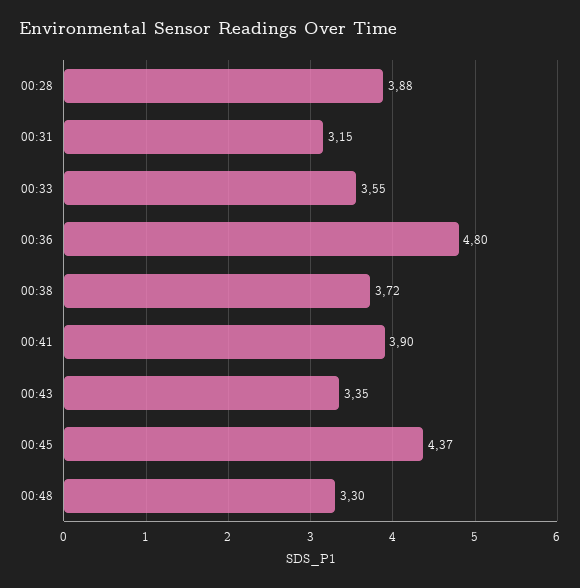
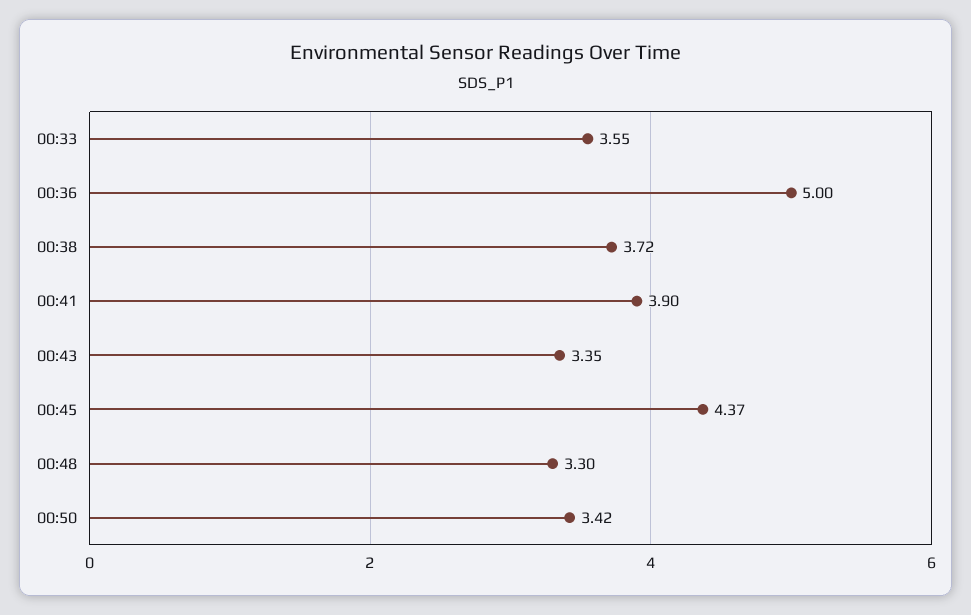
00:28: 3.88 -> none
00:31: 3.15 -> none
00:36: 4.8 -> 5
00:50: none -> 3.42

